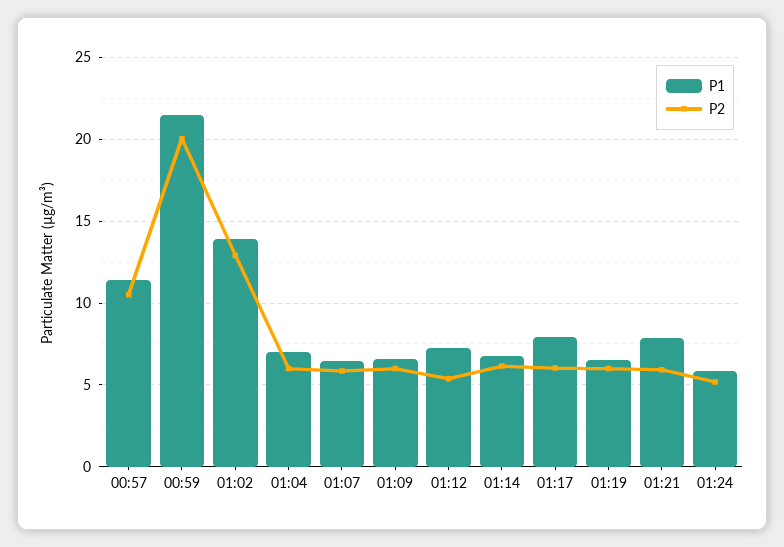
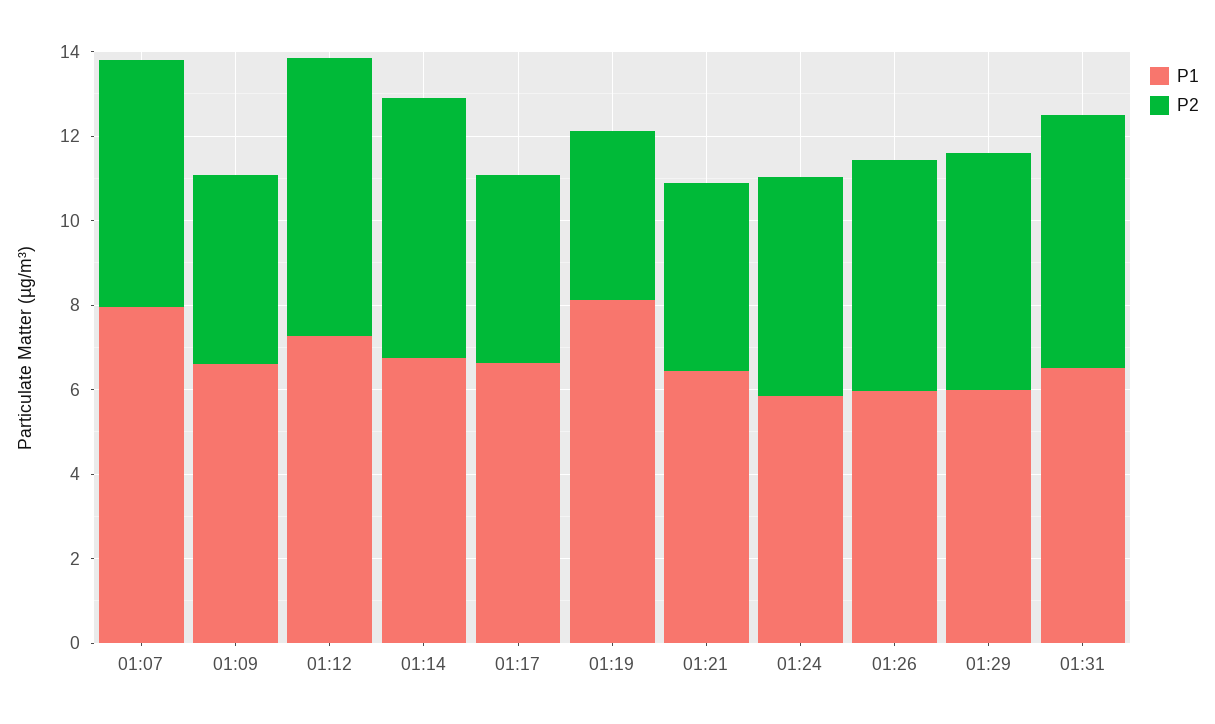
P1, 00:57: 11.5 -> none
P2, 00:57: 10.5 -> none
P1, 00:59: 21.5 -> none
P2, 00:59: 20 -> none
P1, 01:02: 14 -> none
P2, 01:02: 13 -> none
P1, 01:04: 7 -> none
P2, 01:04: 6 -> none
P1, 01:07: 6.5 -> 8
P2, 01:09: 6 -> 4.5
P2, 01:12: 5.5 -> 6.5
P1, 01:17: 8 -> 6.5
P2, 01:17: 6 -> 4.5
P1, 01:19: 6.5 -> 8
P2, 01:19: 6 -> 4
P1, 01:21: 8 -> 6.5
P2, 01:21: 6 -> 4.5
P1, 01:26: none -> 6
P2, 01:26: none -> 5.5
P1, 01:29: none -> 6
P2, 01:29: none -> 5.5
P1, 01:31: none -> 6.5
P2, 01:31: none -> 6

